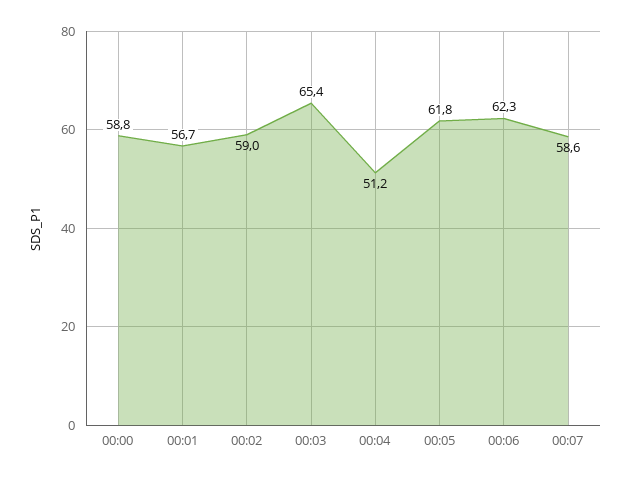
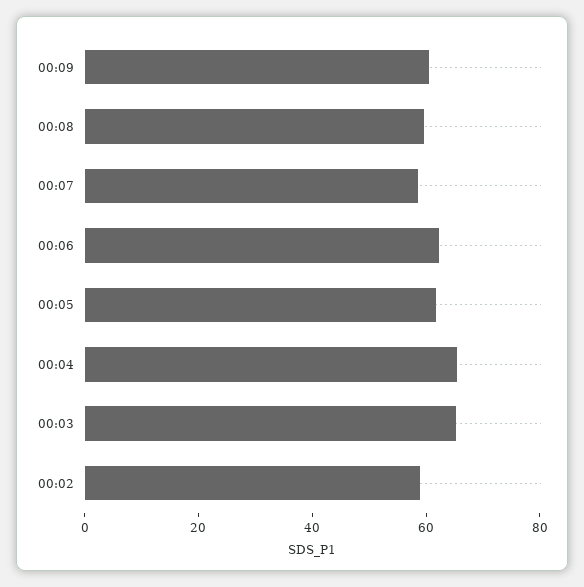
00:00: 58.8 -> none
00:01: 56.7 -> none
00:04: 51.2 -> 65
00:09: none -> 60
00:08: none -> 60

